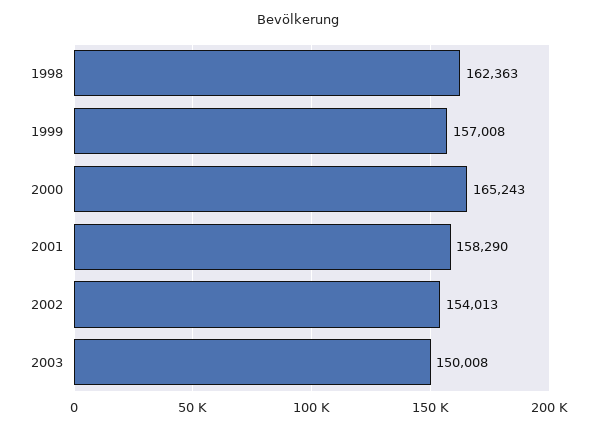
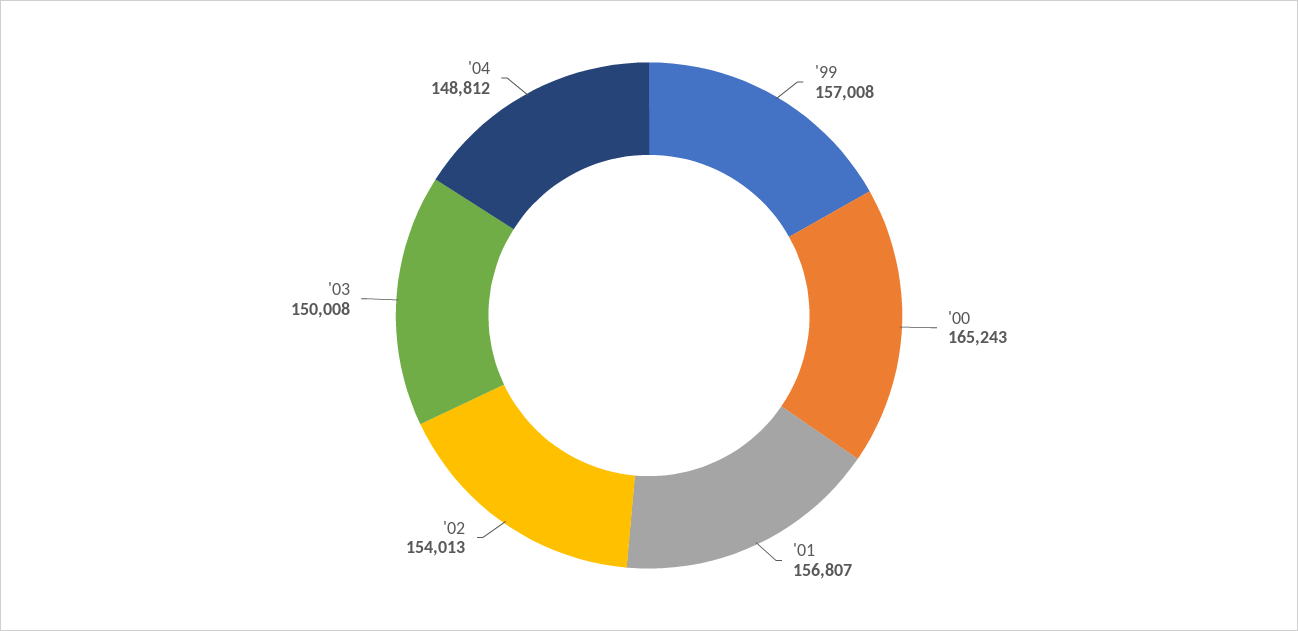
1998: 162363 -> none
2001: 158290 -> 156807
'04: none -> 148812

